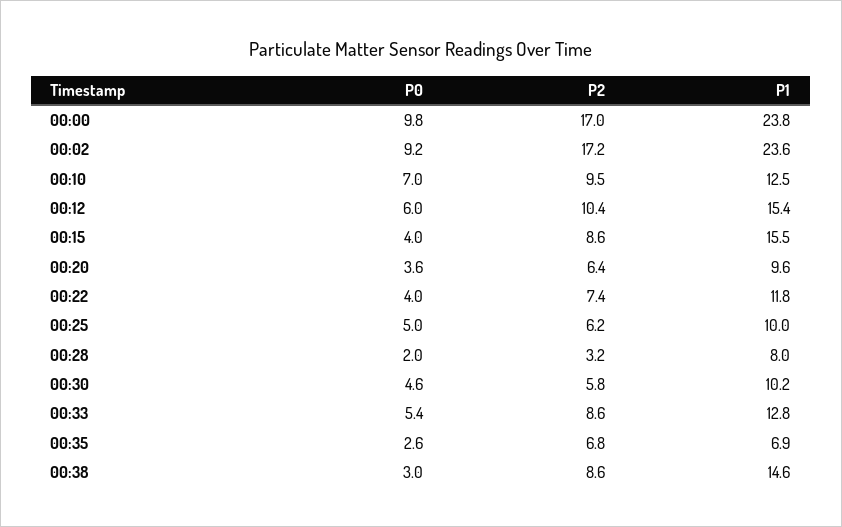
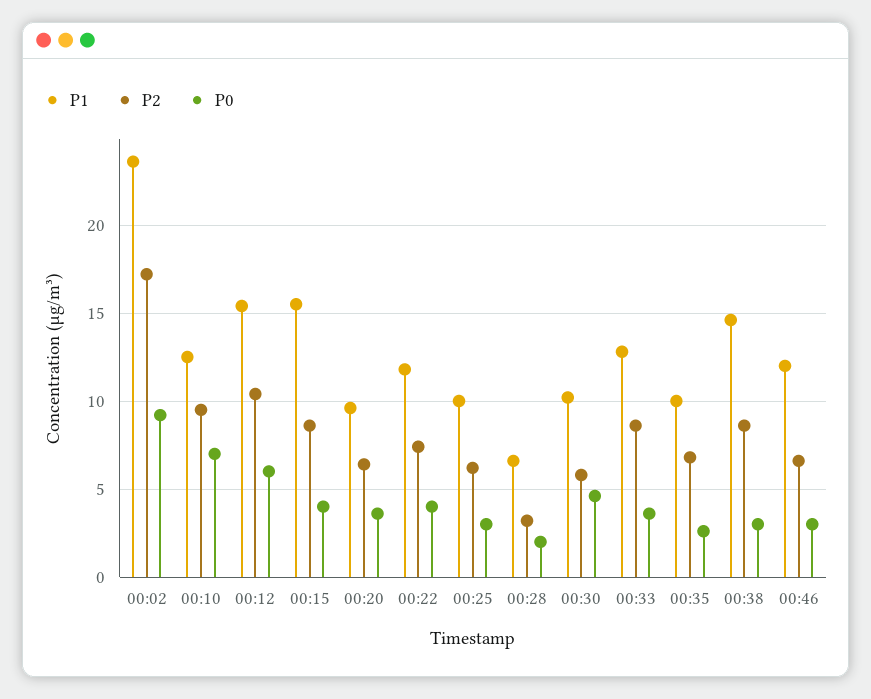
P0, 00:00: 9.8 -> none
P2, 00:00: 17 -> none
P1, 00:00: 23.8 -> none
P0, 00:25: 5 -> 3
P1, 00:28: 8 -> 6.5
P0, 00:33: 5.4 -> 3.5
P1, 00:35: 6.9 -> 10
P1, 00:46: none -> 12
P2, 00:46: none -> 6.5
P0, 00:46: none -> 3

